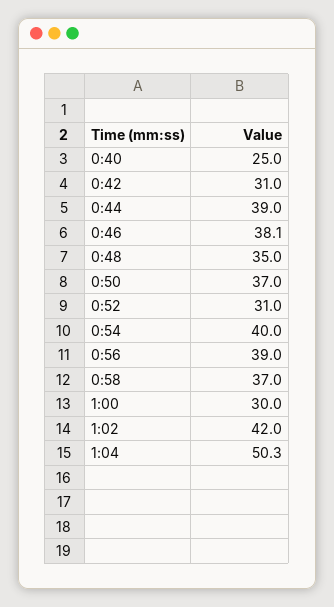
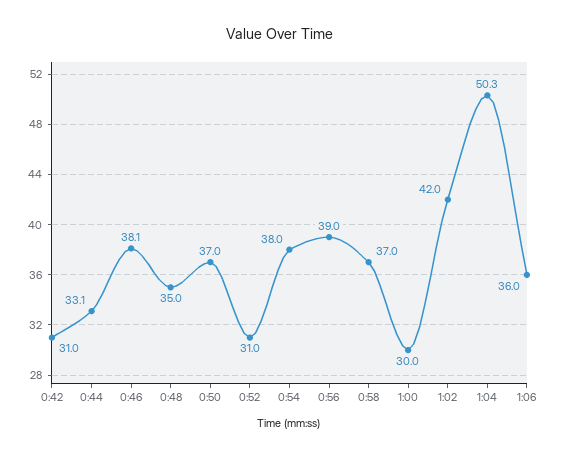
0:40: 25 -> none
0:44: 39 -> 33.1
0:54: 40 -> 38
1:06: none -> 36

